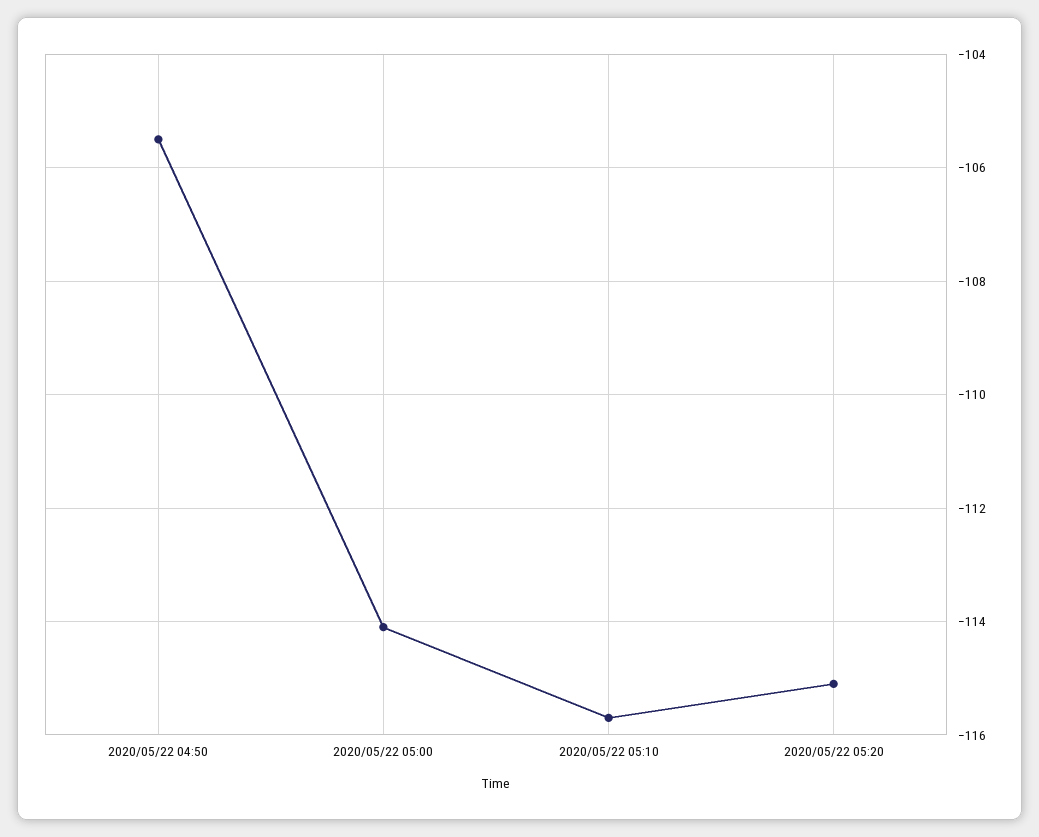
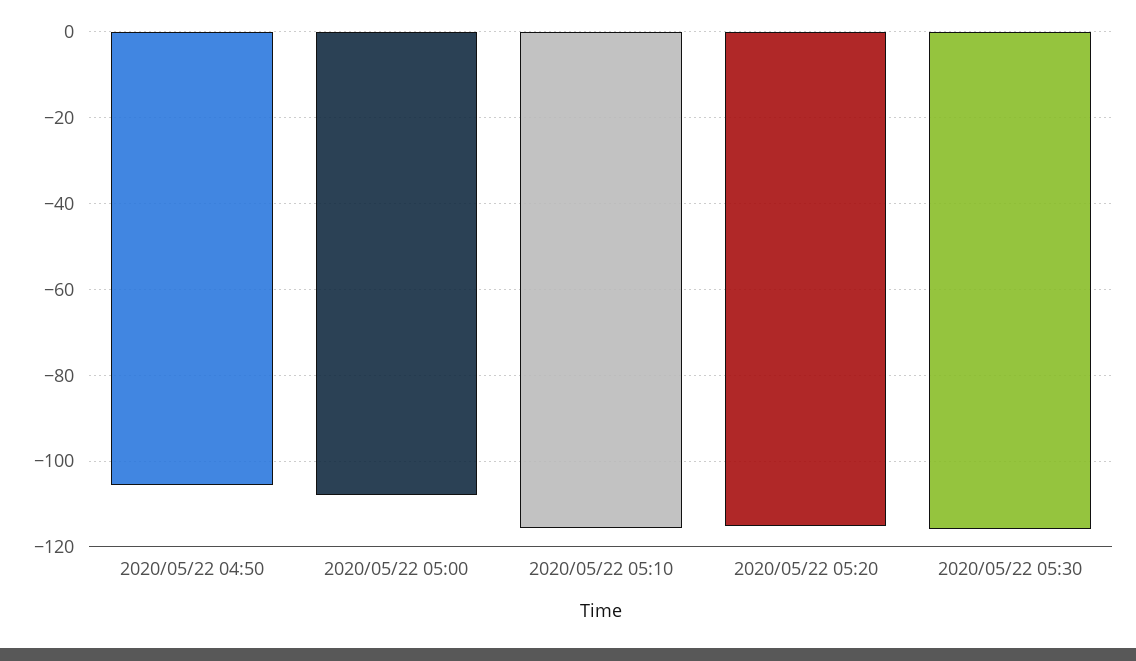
2020/05/22 05:00: -114 -> -108
2020/05/22 05:30: none -> -116

